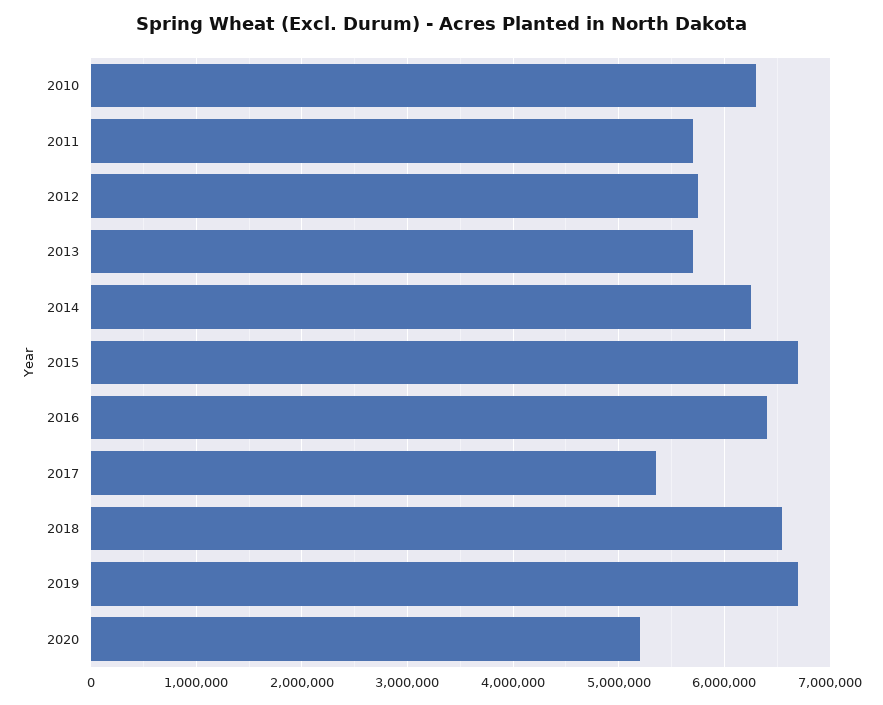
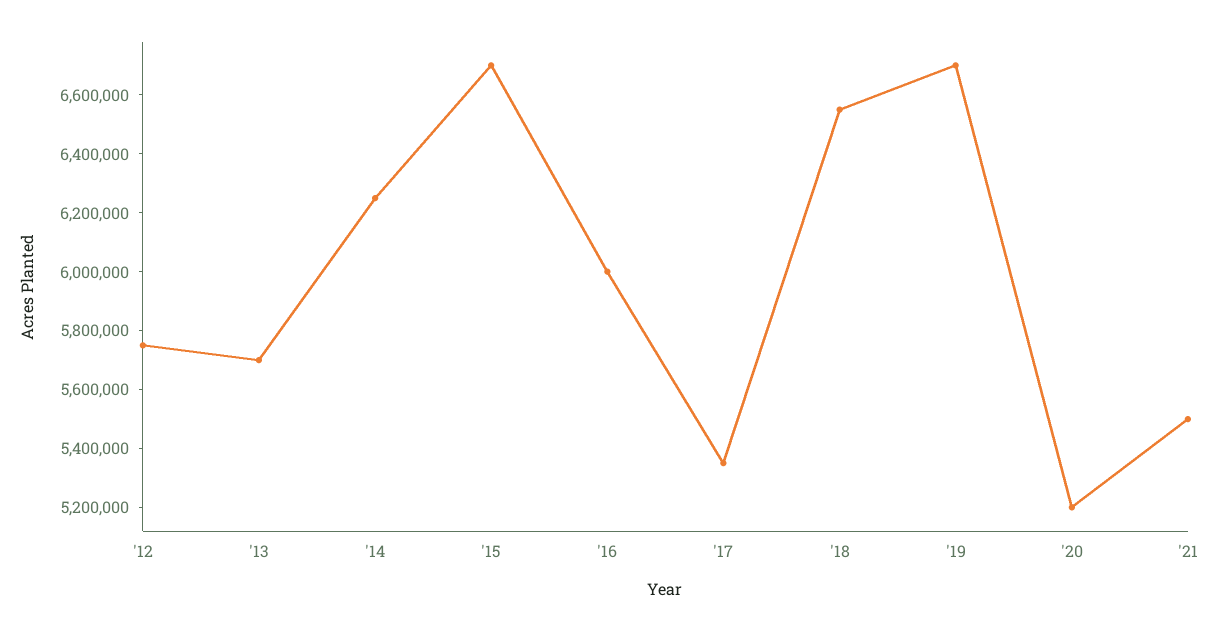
2010: 6300000 -> none
2011: 5700000 -> none
2016: 6400000 -> 6000000
'21: none -> 5500000

